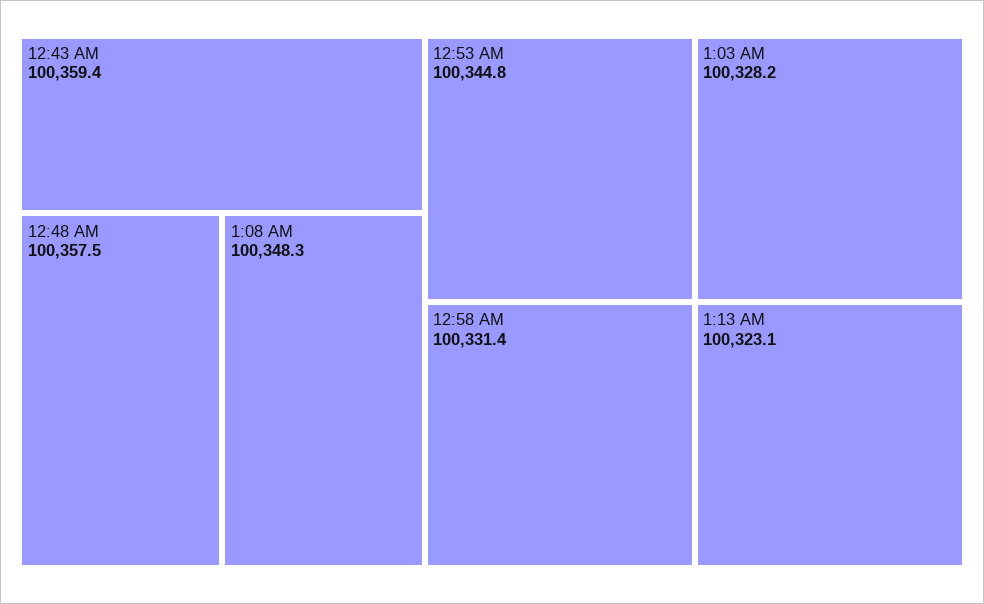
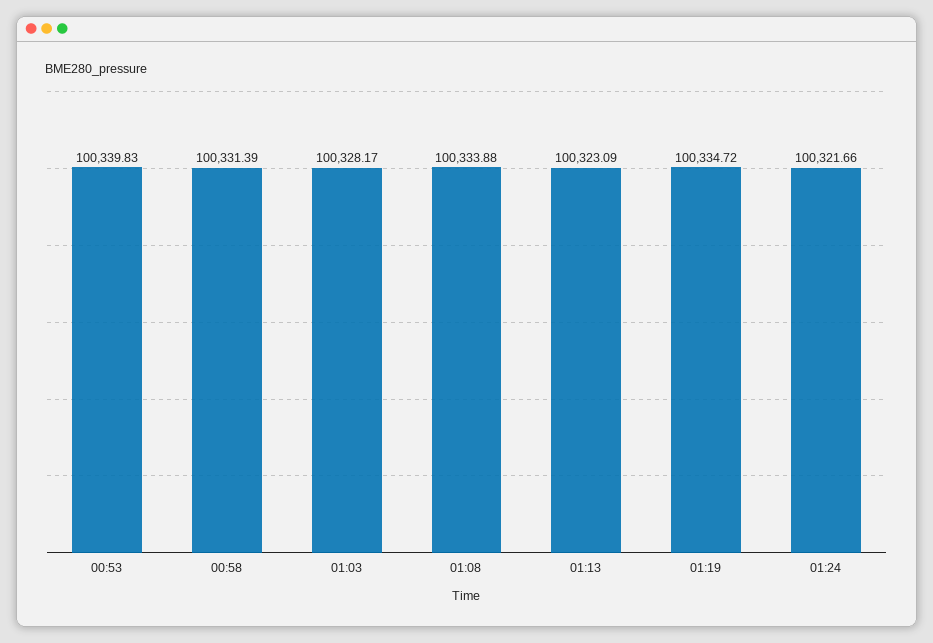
12:43 AM: 100359.4 -> none
12:48 AM: 100357.5 -> none
1:08 AM: 100348.3 -> 100333.88
12:53 AM: 100344.8 -> 100339.83
01:19: none -> 100334.72
01:24: none -> 100321.66

